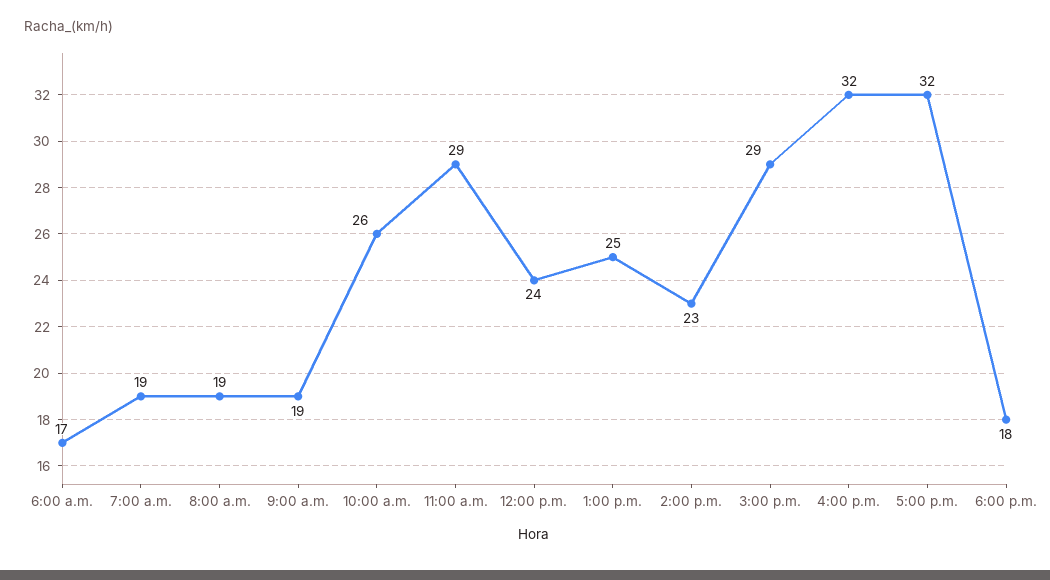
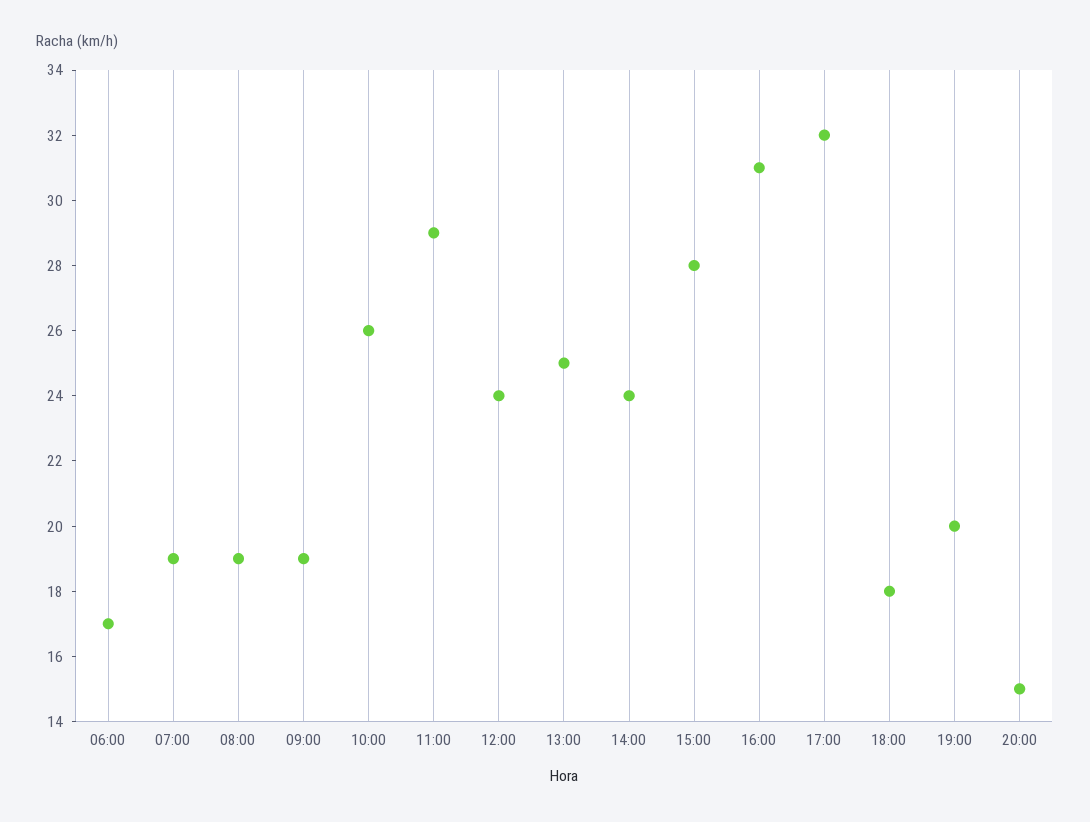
2:00 p.m.: 23 -> 24
3:00 p.m.: 29 -> 28
4:00 p.m.: 32 -> 31
19:00: none -> 20
20:00: none -> 15

